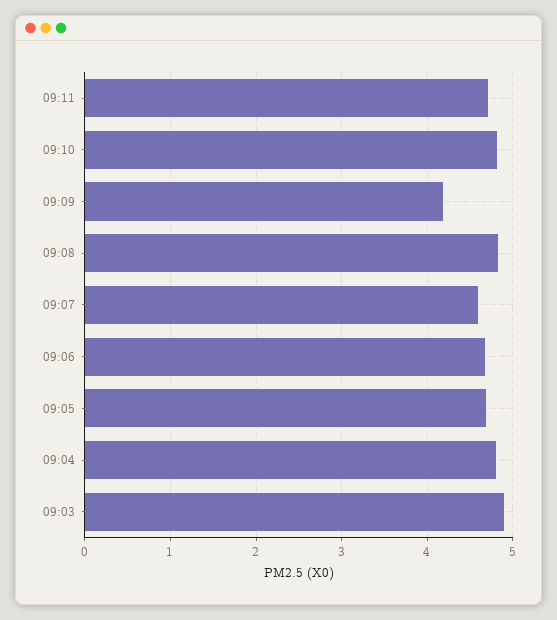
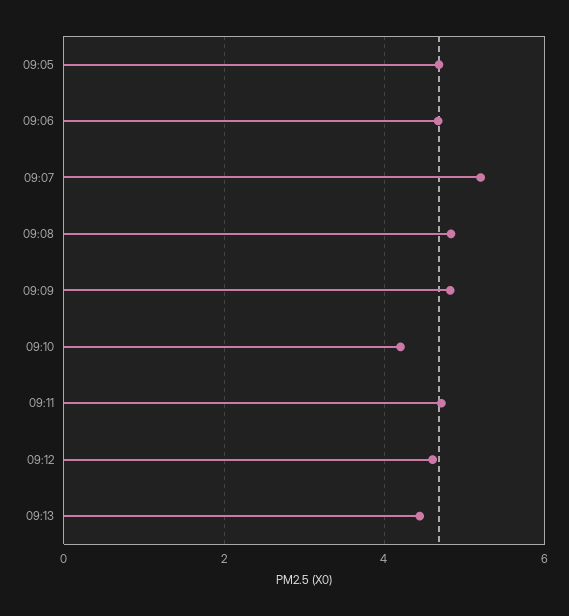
09:10: 4.8 -> 4.2
09:09: 4.2 -> 4.8
09:07: 4.6 -> 5.2
09:04: 4.8 -> none
09:03: 4.9 -> none
09:12: none -> 4.6
09:13: none -> 4.4

